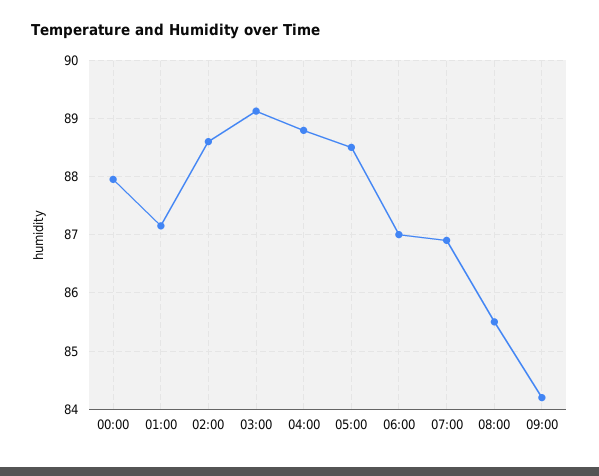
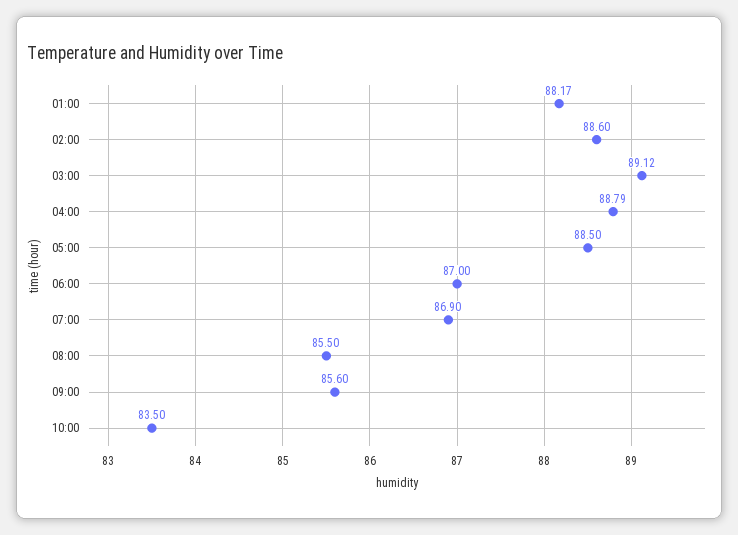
00:00: 88 -> none
01:00: 87.2 -> 88.17
09:00: 84.2 -> 85.6
10:00: none -> 83.5

